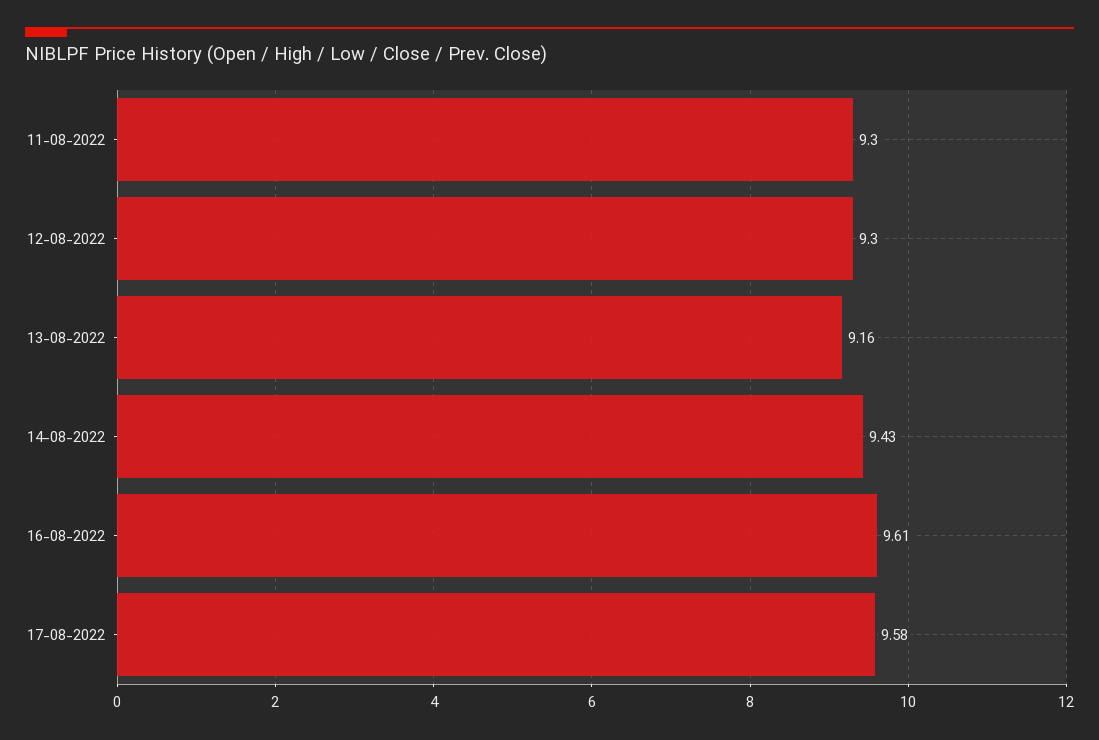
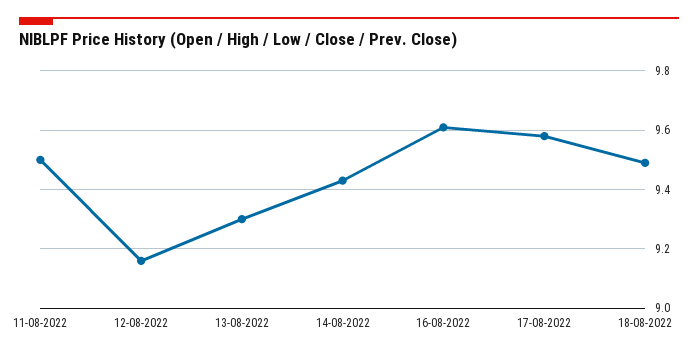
11-08-2022: 9.3 -> 9.5
12-08-2022: 9.3 -> 9.15
13-08-2022: 9.16 -> 9.3
18-08-2022: none -> 9.5

